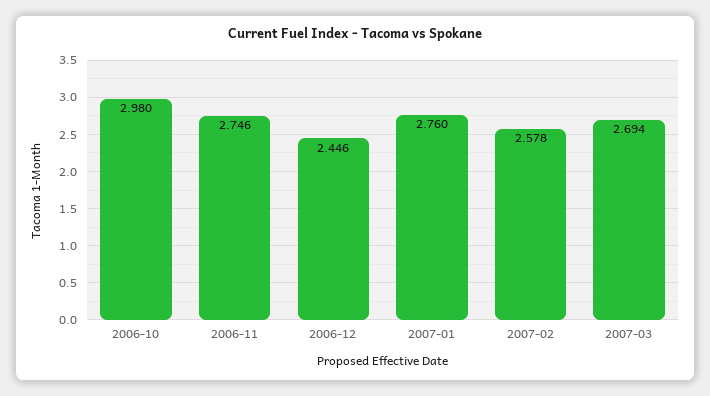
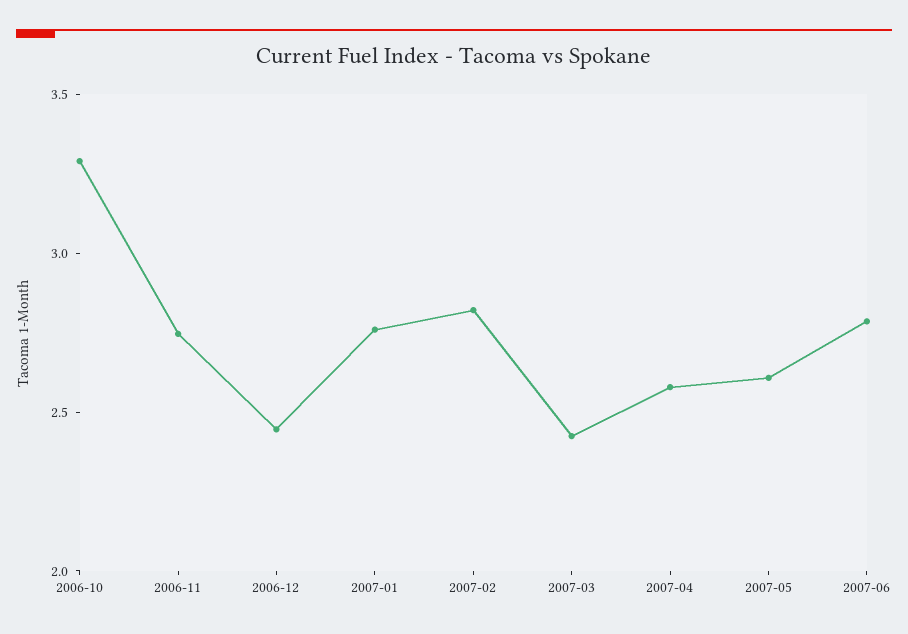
2006-10: 2.98 -> 3.3
2007-02: 2.578 -> 2.8
2007-03: 2.694 -> 2.4
2007-04: none -> 2.6
2007-05: none -> 2.6
2007-06: none -> 2.8

